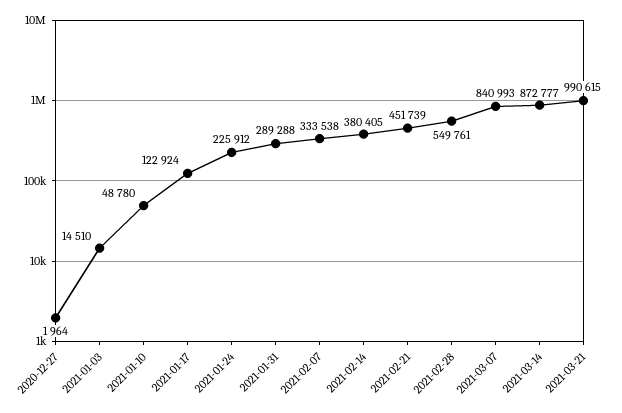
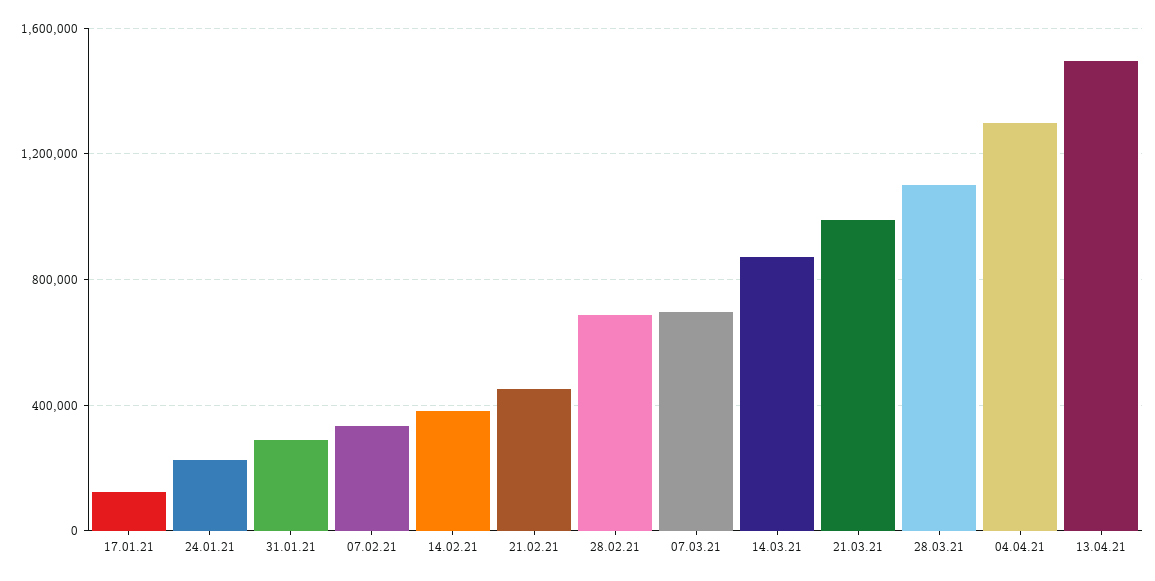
2020-12-27: 1964 -> none
2021-01-03: 14510 -> none
2021-01-10: 48780 -> none
2021-02-28: 549761 -> 700000
2021-03-07: 840993 -> 700000
28.03.21: none -> 1100000
04.04.21: none -> 1300000
13.04.21: none -> 1500000

